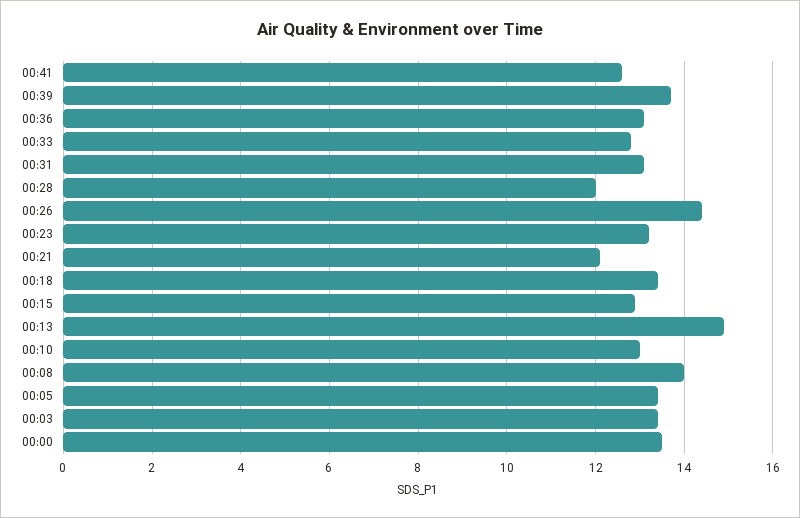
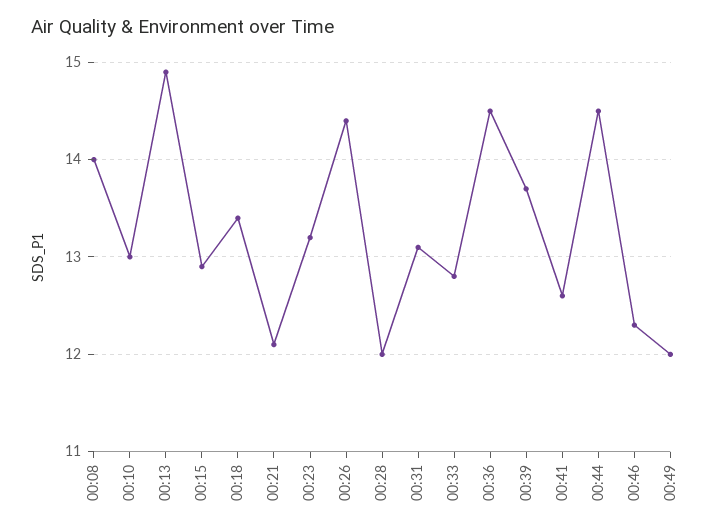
00:36: 13 -> 14.5
00:05: 13.5 -> none
00:03: 13.5 -> none
00:00: 13.5 -> none
00:44: none -> 14.5
00:46: none -> 12.3
00:49: none -> 12

